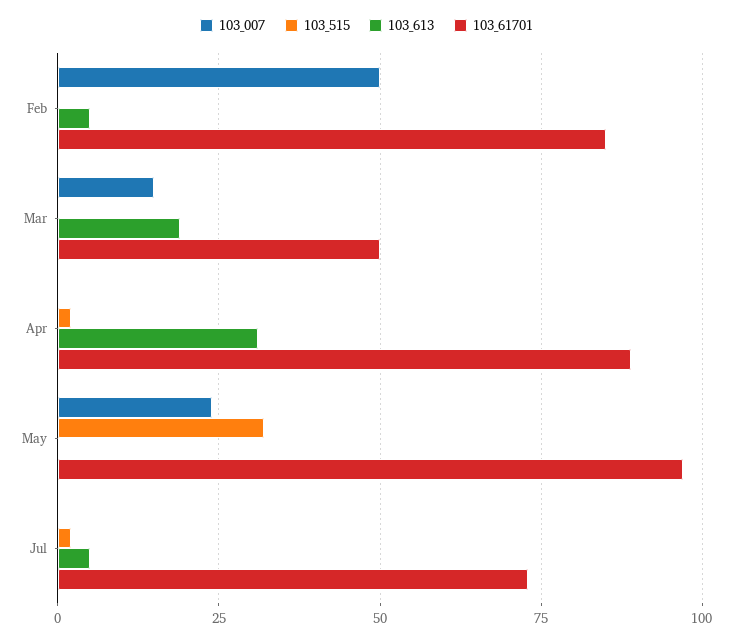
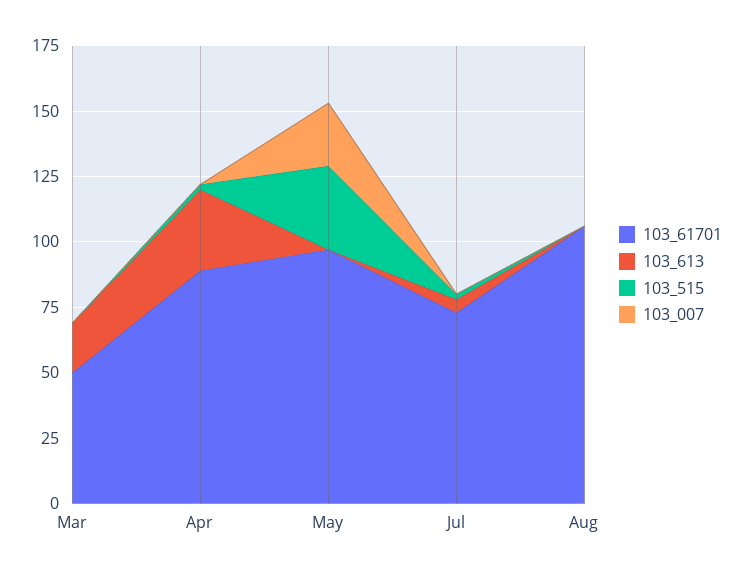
103_007, Feb: 50 -> none
103_515, Feb: 0 -> none
103_613, Feb: 5 -> none
103_61701, Feb: 85 -> none
103_007, Mar: 15 -> 0
103_61701, Aug: none -> 105
103_613, Aug: none -> 0
103_515, Aug: none -> 0
103_007, Aug: none -> 0

